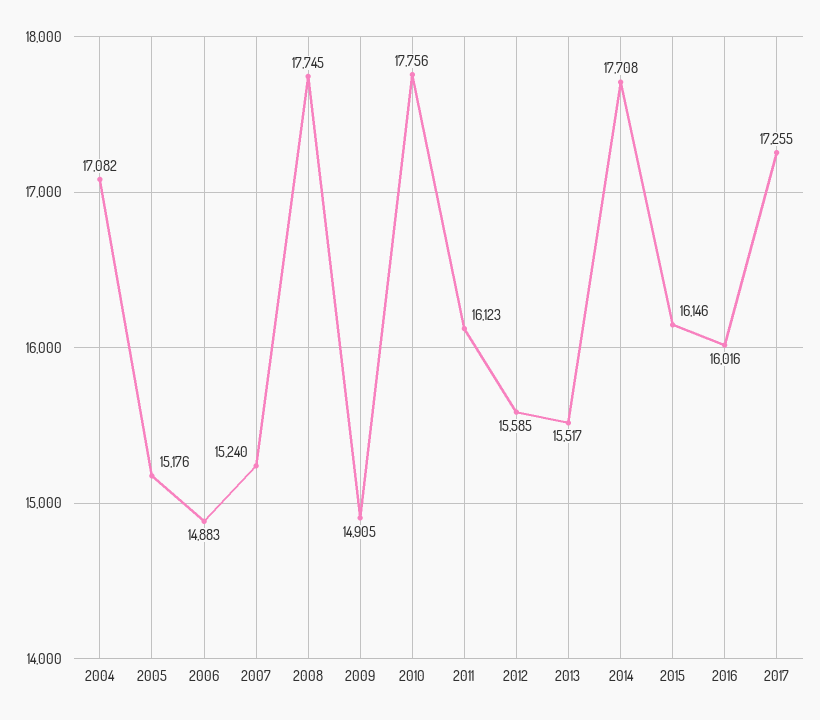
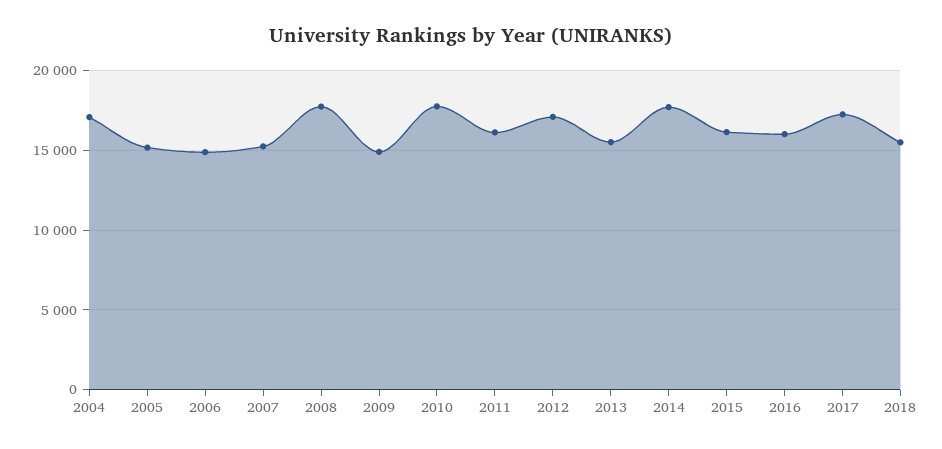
2012: 15585 -> 17000
2018: none -> 15500

